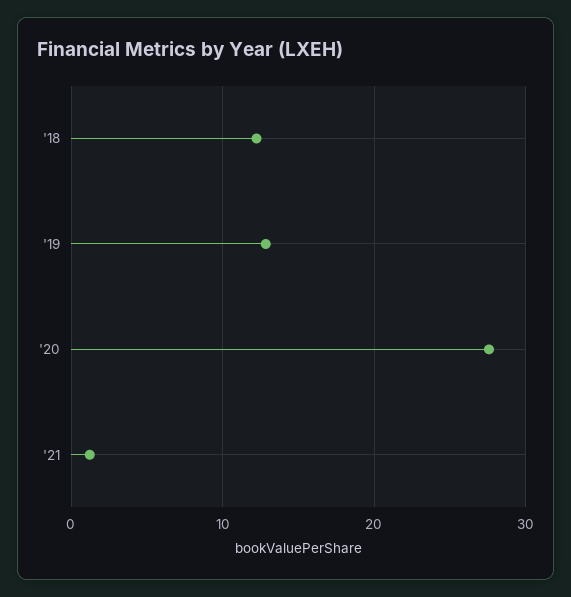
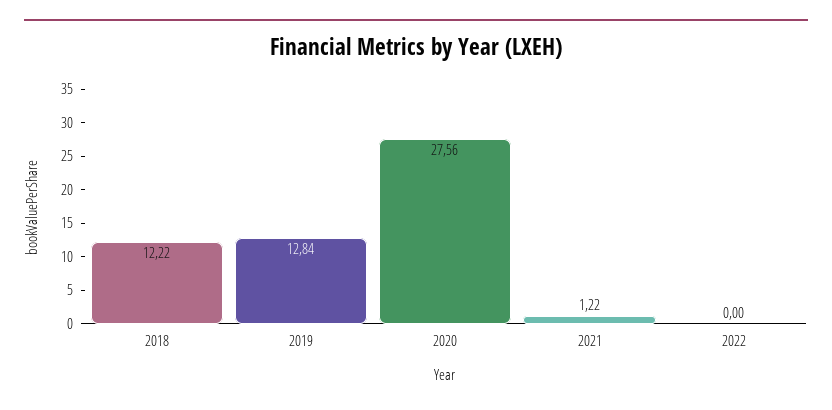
2022: none -> 0

